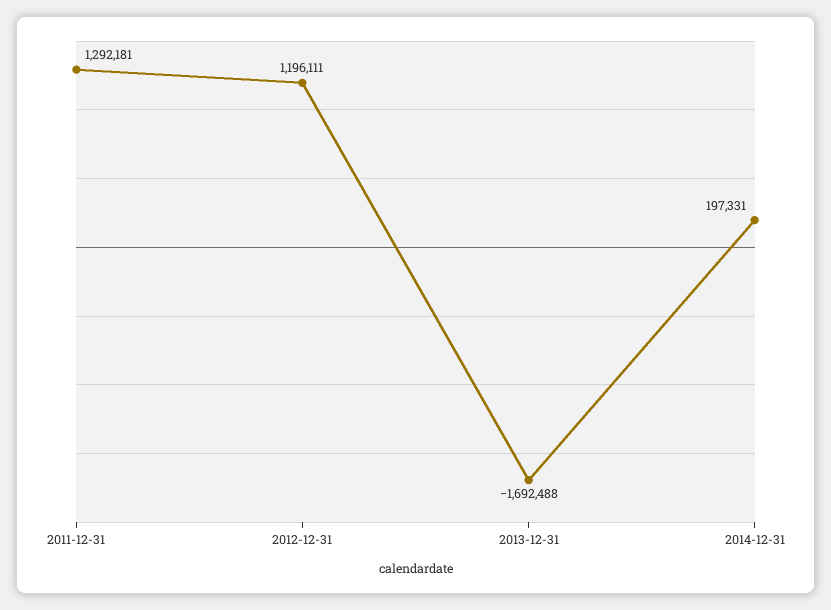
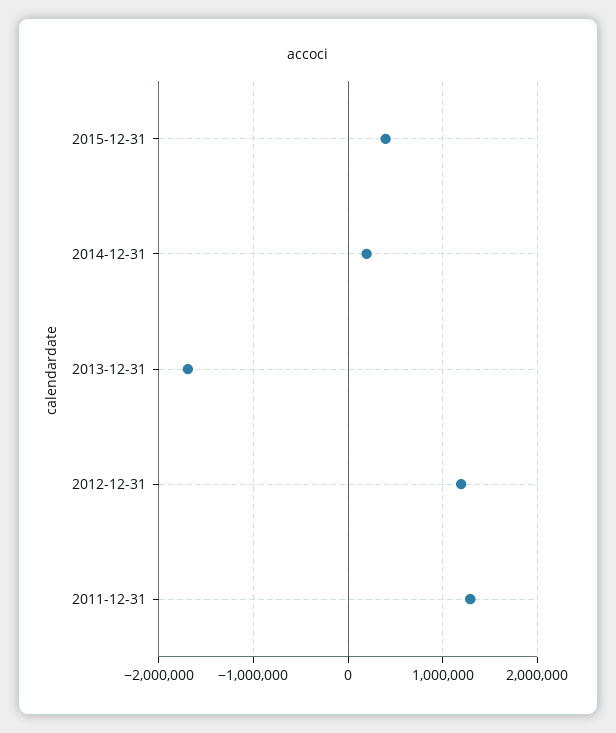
2015-12-31: none -> 400000

